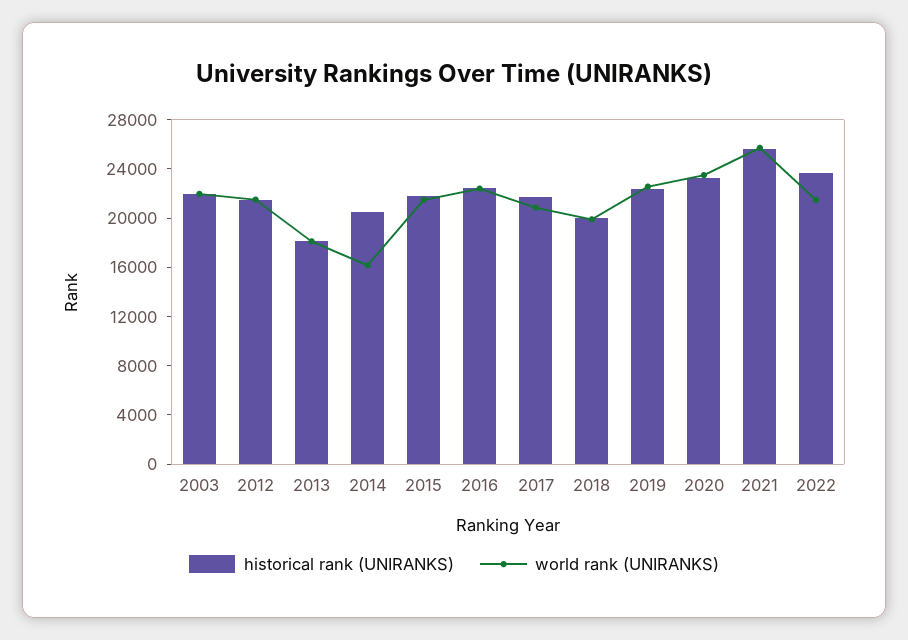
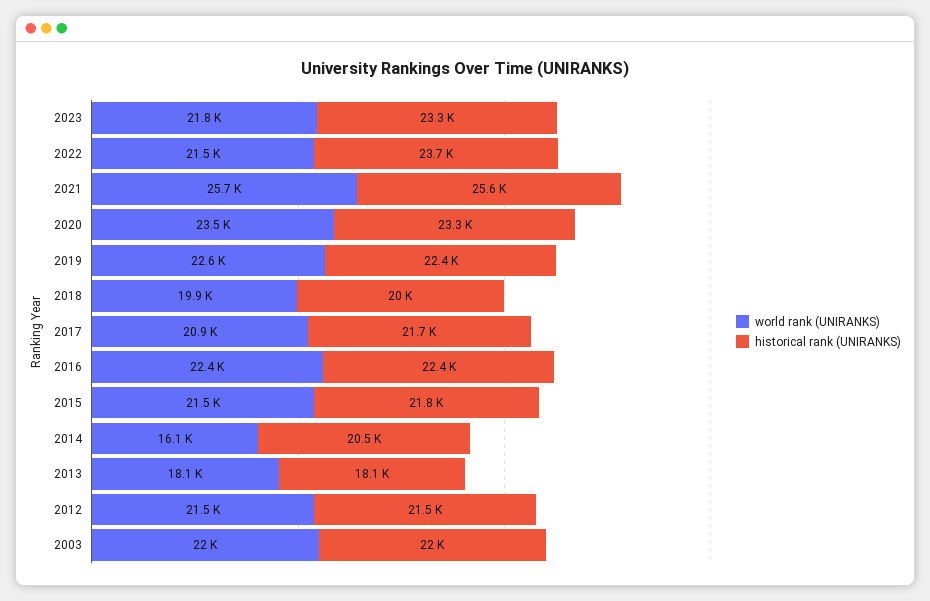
world rank (UNIRANKS), 2023: none -> 21800
historical rank (UNIRANKS), 2023: none -> 23300

